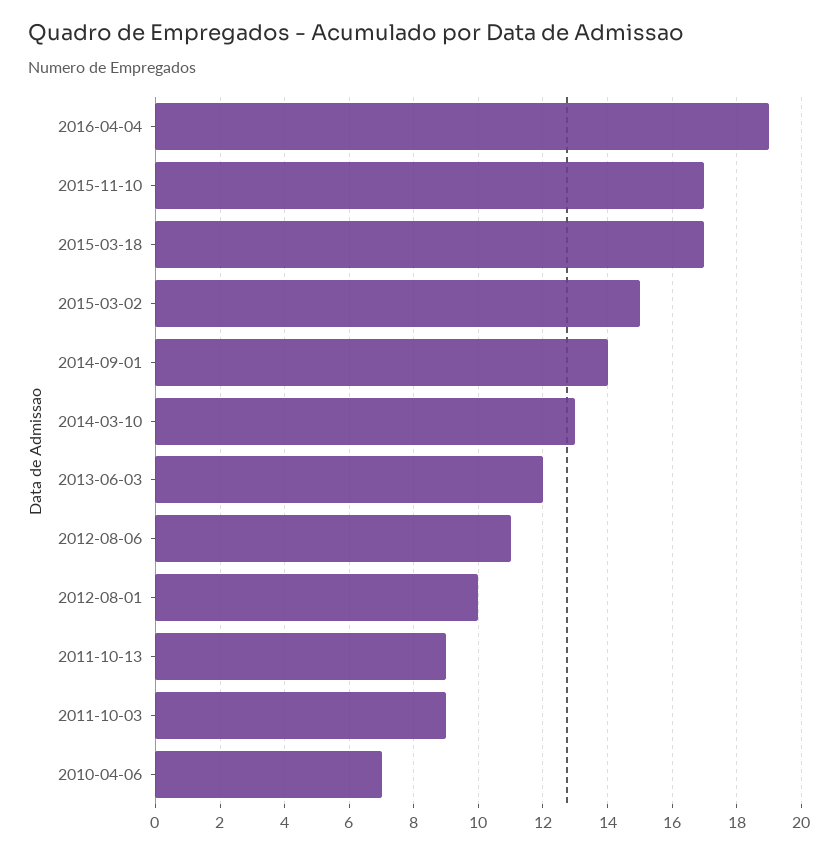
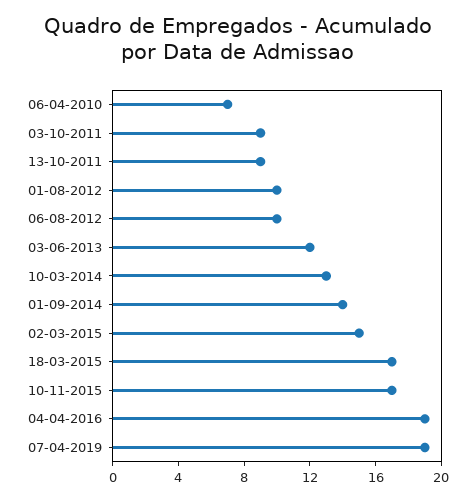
2012-08-06: 11 -> 10
07-04-2019: none -> 19

